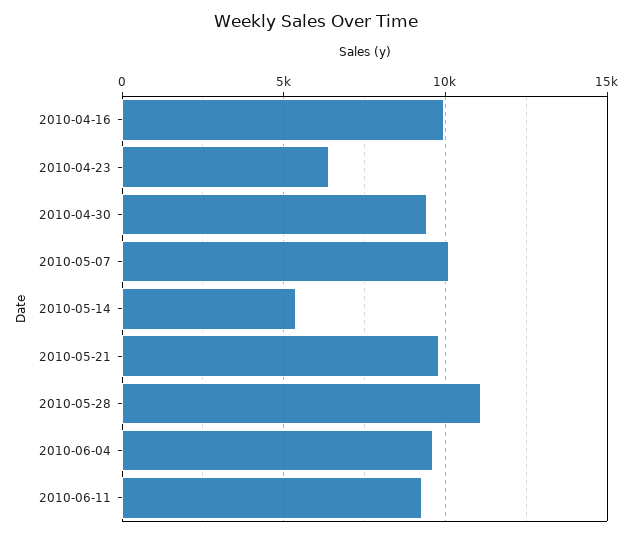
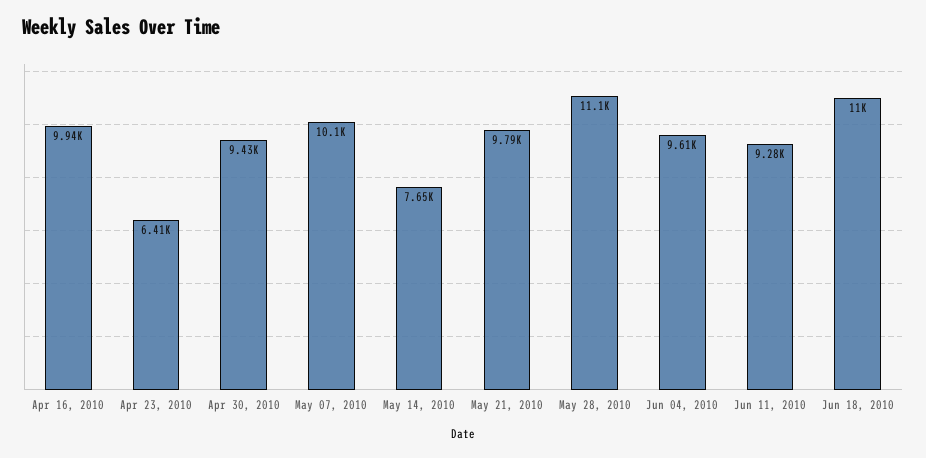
2010-05-14: 5500 -> 7650
Jun 18, 2010: none -> 11000

